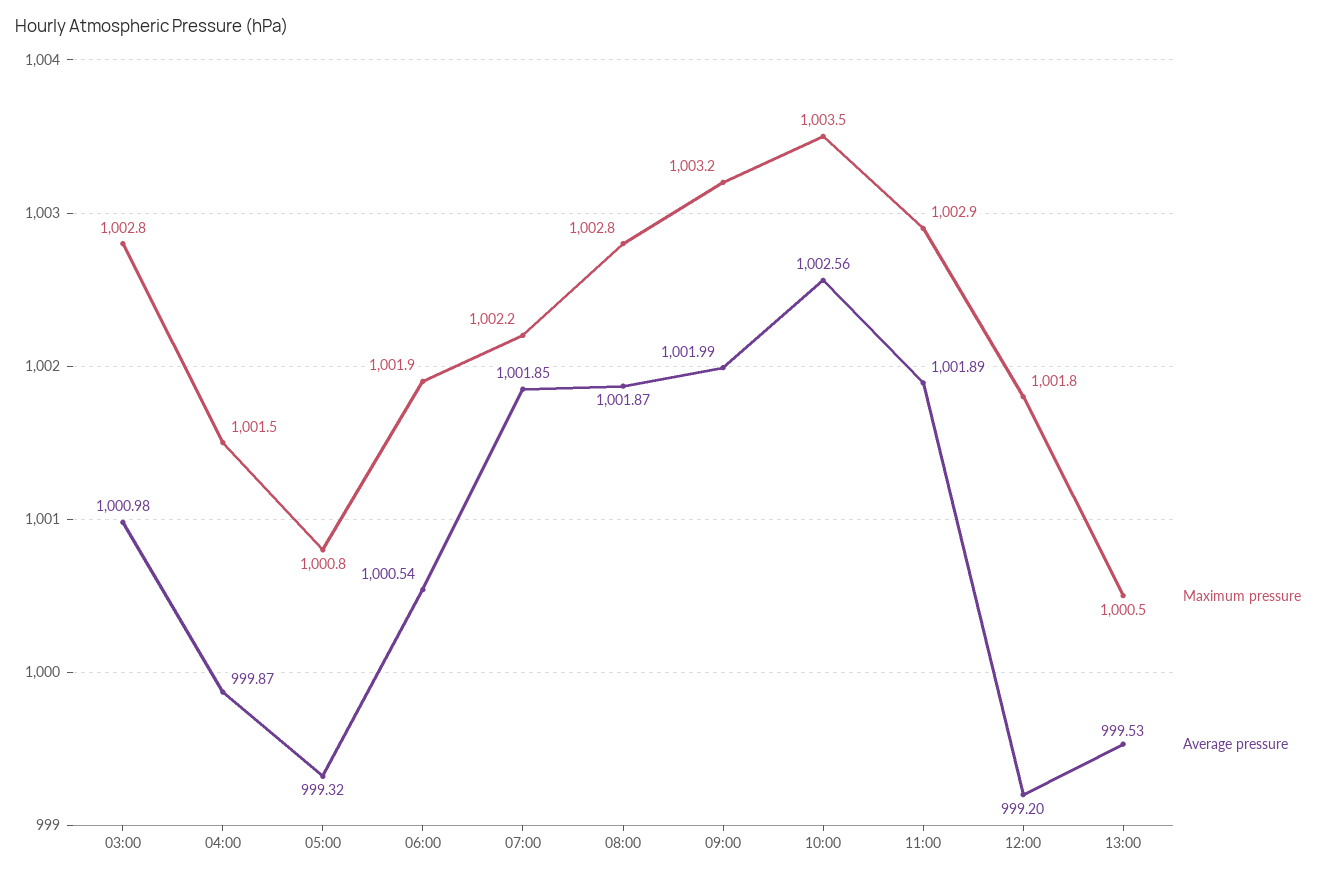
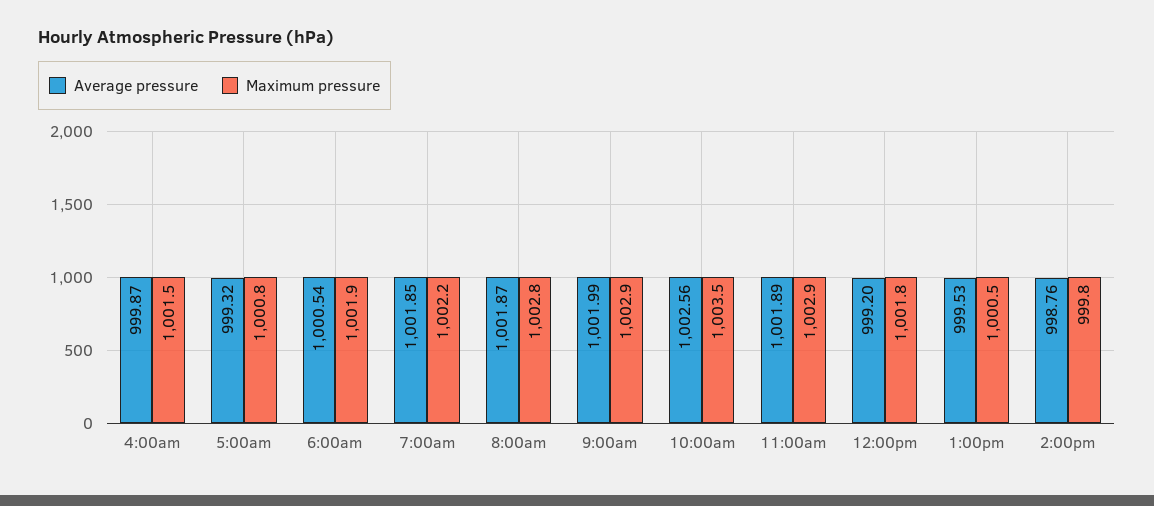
Maximum pressure, 03:00: 1002.8 -> none
Average pressure, 03:00: 1000.98 -> none
Maximum pressure, 09:00: 1003.2 -> 1002.9
Average pressure, 2:00pm: none -> 998.76
Maximum pressure, 2:00pm: none -> 999.8

